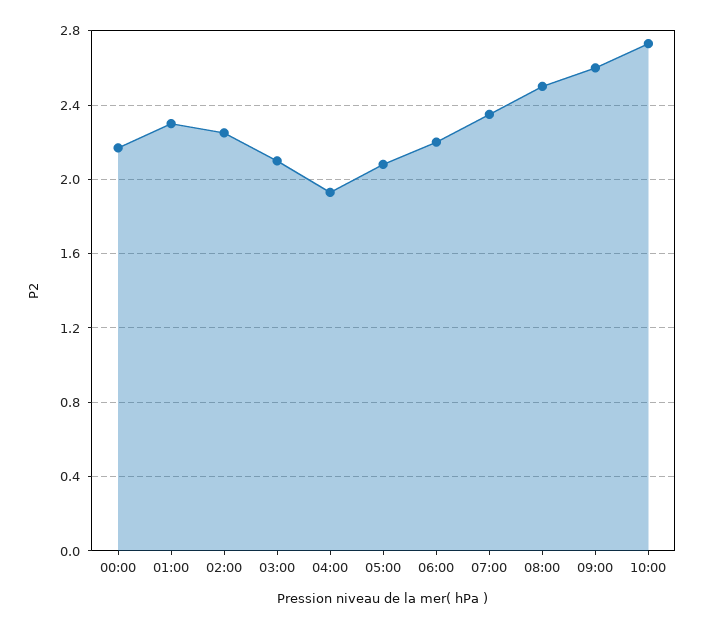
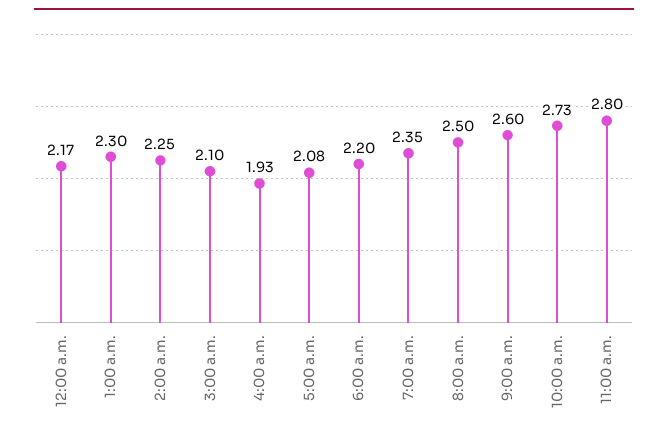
11:00 a.m.: none -> 2.8

